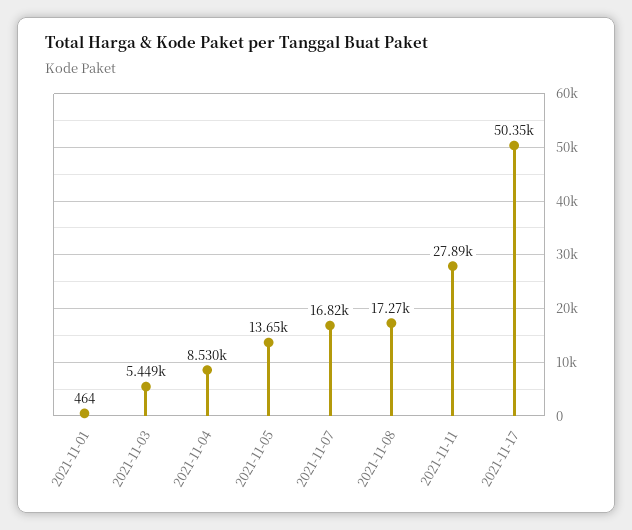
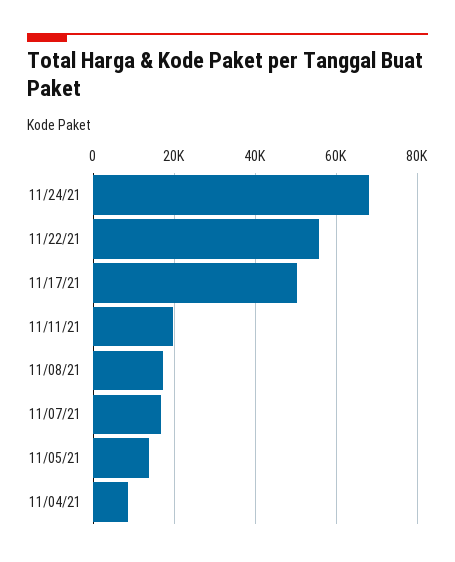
2021-11-01: 464 -> none
2021-11-03: 5449 -> none
2021-11-11: 27890 -> 20000
11/24/21: none -> 68000
11/22/21: none -> 56000

